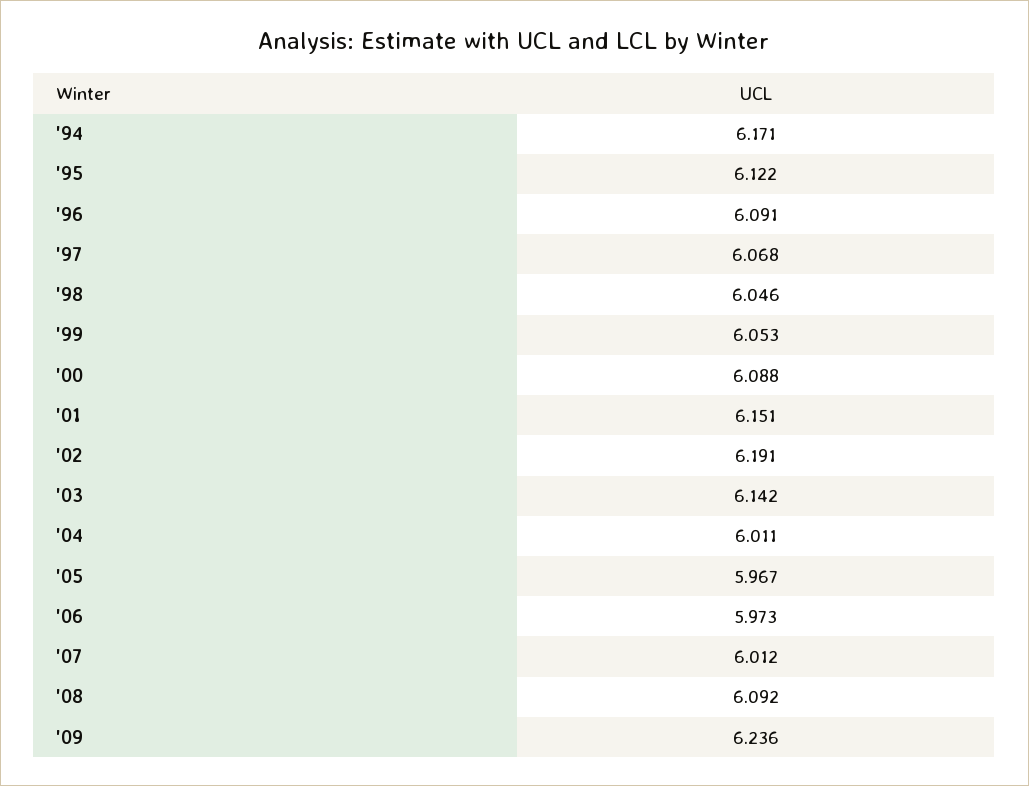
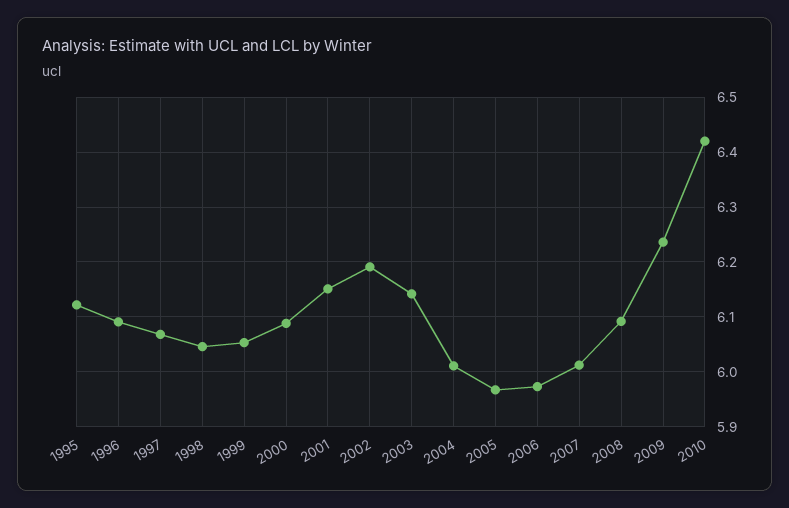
'94: 6.171 -> none
2010: none -> 6.42

